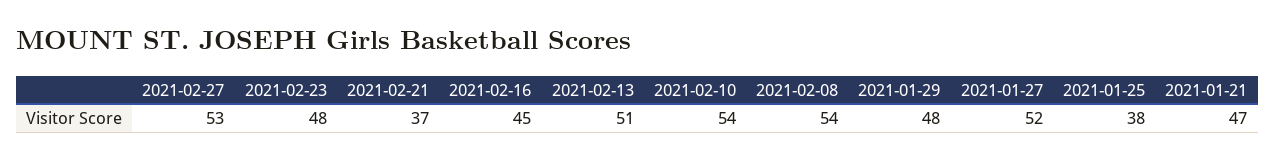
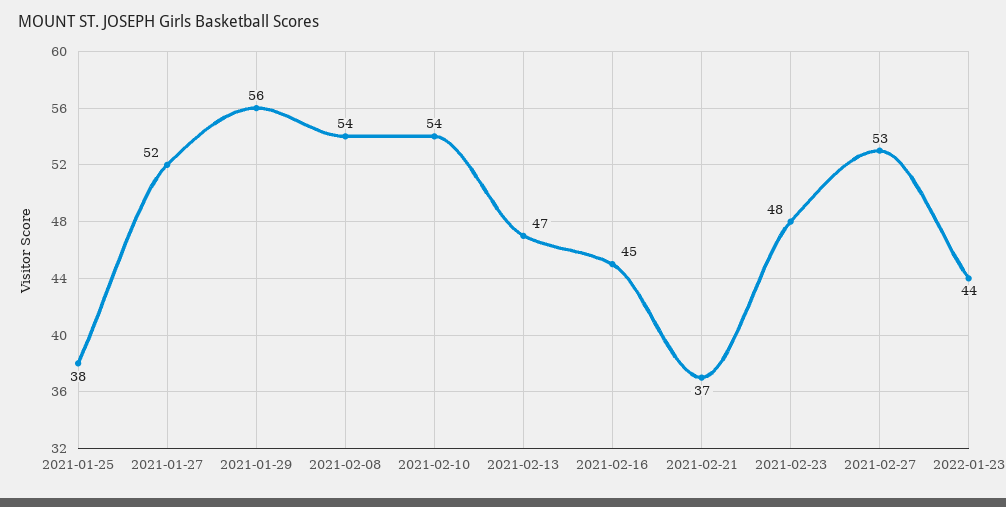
2021-02-13: 51 -> 47
2021-01-29: 48 -> 56
2021-01-21: 47 -> none
2022-01-23: none -> 44

